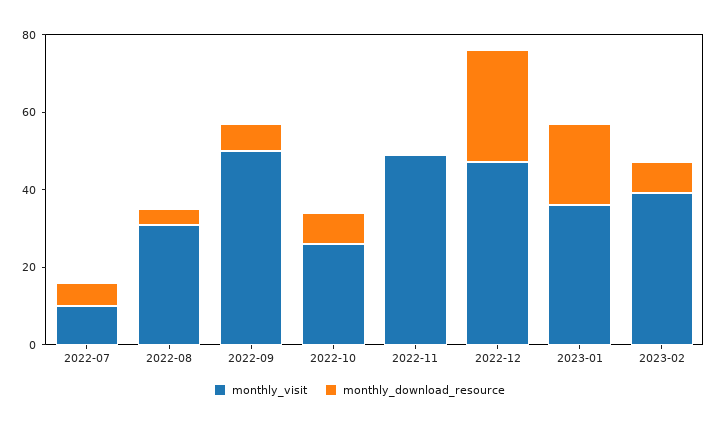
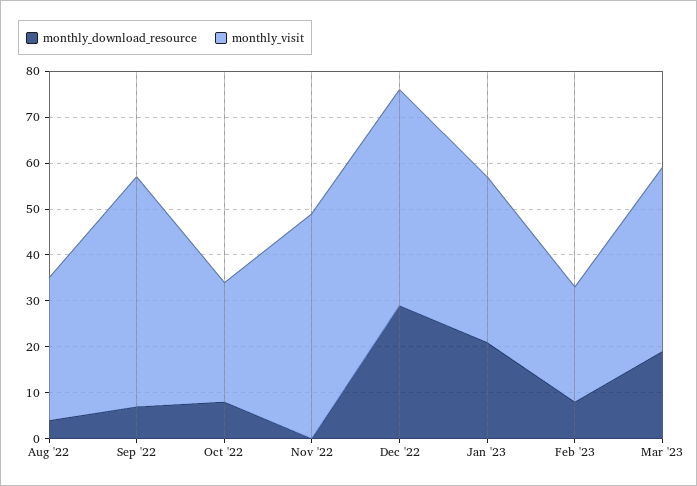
monthly_visit, 2022-07: 10 -> none
monthly_download_resource, 2022-07: 5 -> none
monthly_visit, 2023-02: 40 -> 25
monthly_download_resource, Mar '23: none -> 20
monthly_visit, Mar '23: none -> 40

